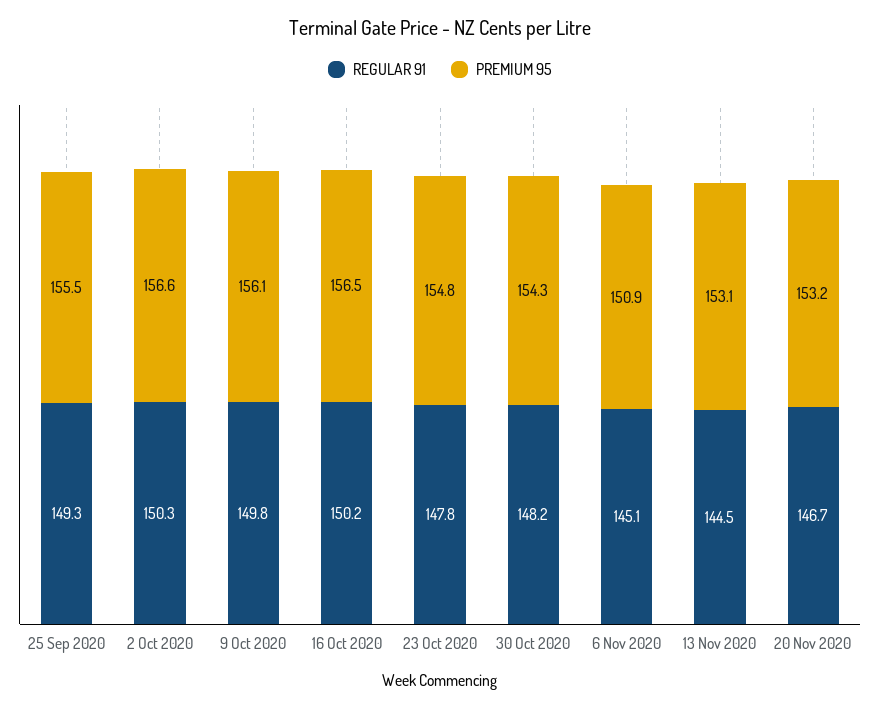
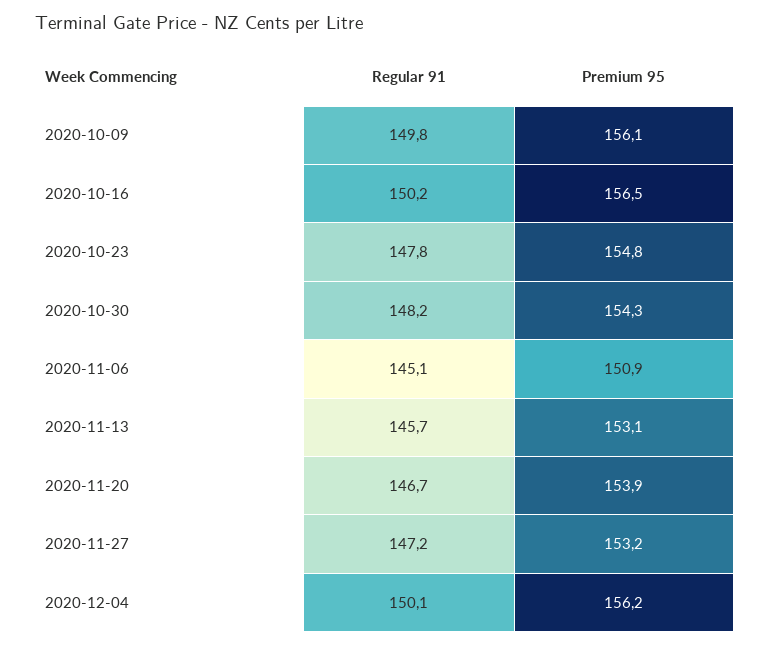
REGULAR 91, 25 Sep 2020: 149.3 -> none
PREMIUM 95, 25 Sep 2020: 155.5 -> none
REGULAR 91, 2 Oct 2020: 150.3 -> none
PREMIUM 95, 2 Oct 2020: 156.6 -> none
REGULAR 91, 13 Nov 2020: 144.5 -> 145.7
PREMIUM 95, 20 Nov 2020: 153.2 -> 153.9
REGULAR 91, 2020-11-27: none -> 147.2
PREMIUM 95, 2020-11-27: none -> 153.2
REGULAR 91, 2020-12-04: none -> 150.1
PREMIUM 95, 2020-12-04: none -> 156.2

